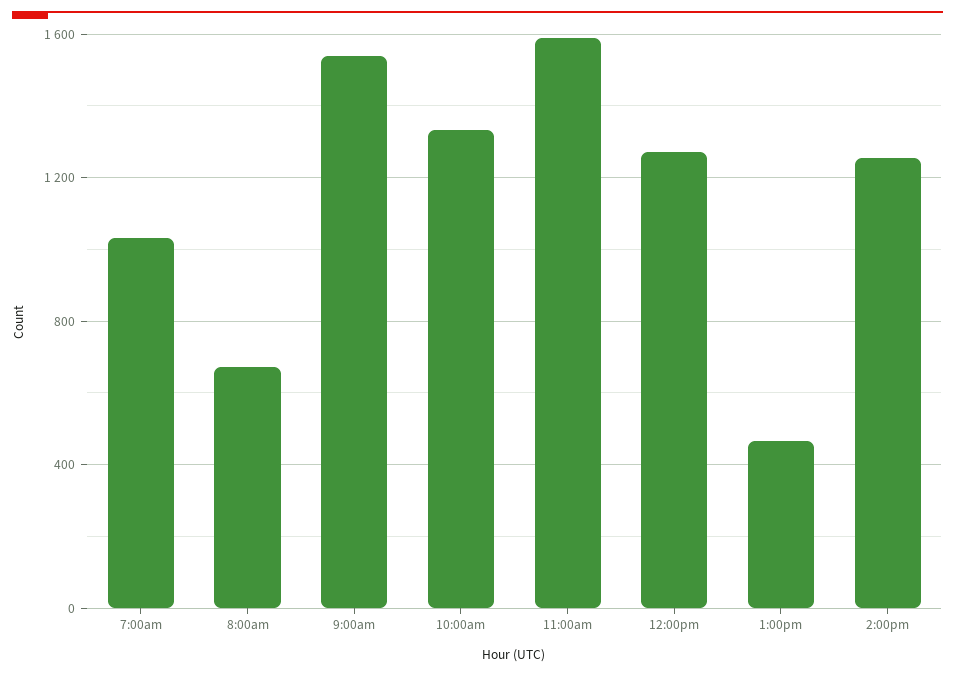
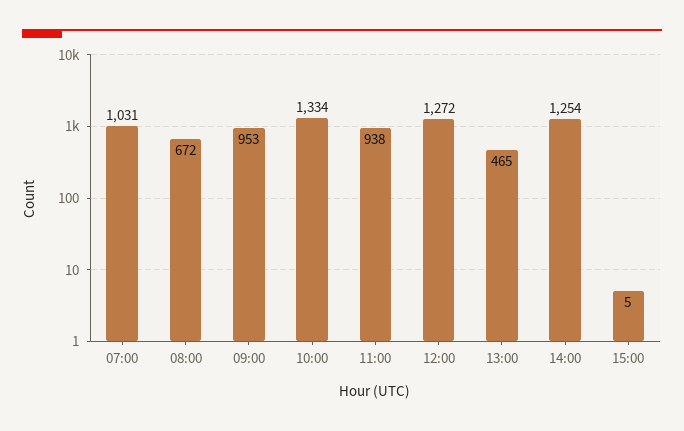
9:00am: 1550 -> 953
11:00am: 1600 -> 938
15:00: none -> 5

